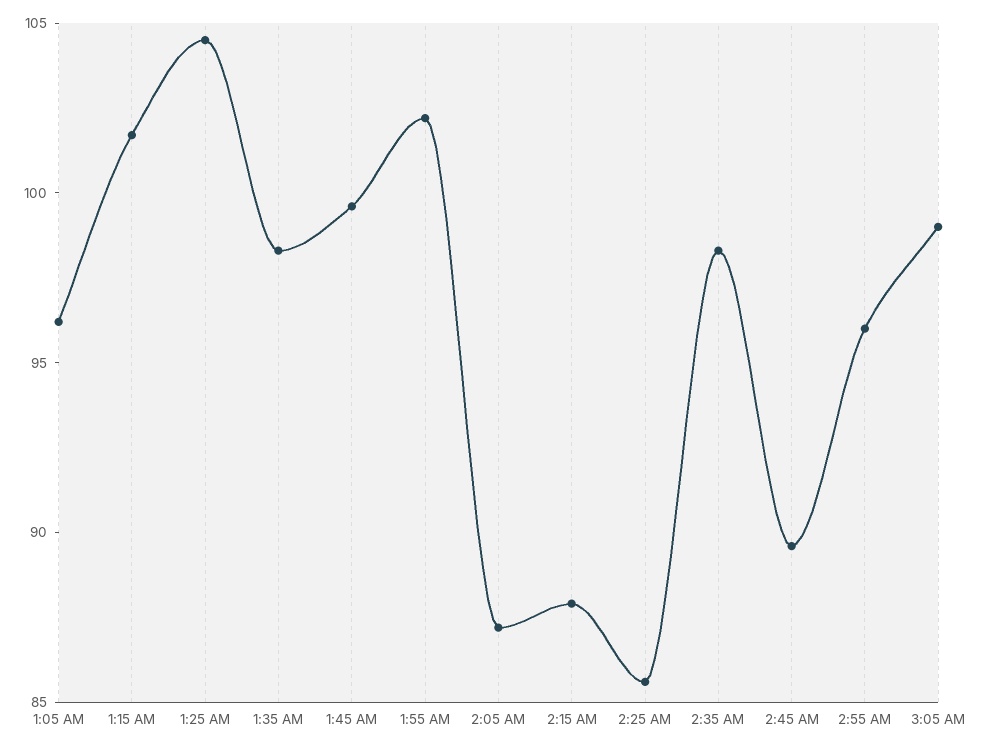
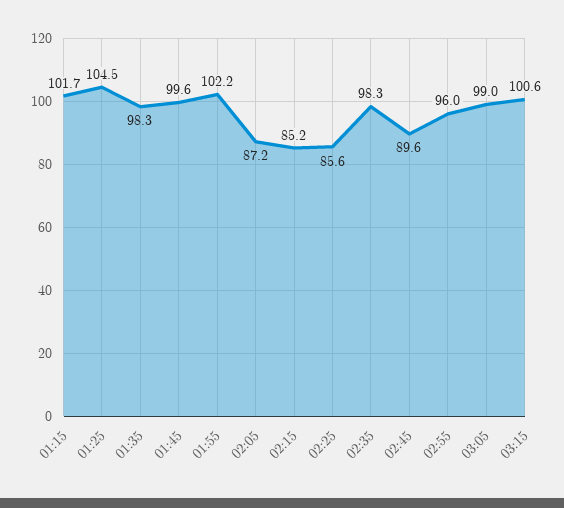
1:05 AM: 96 -> none
2:15 AM: 88 -> 85.2
03:15: none -> 100.6

